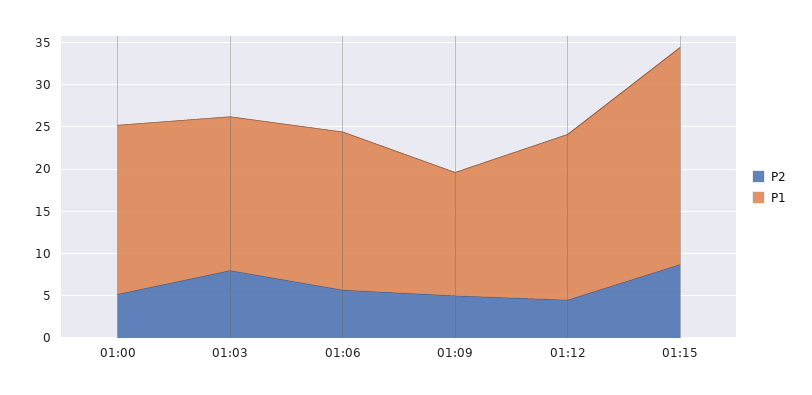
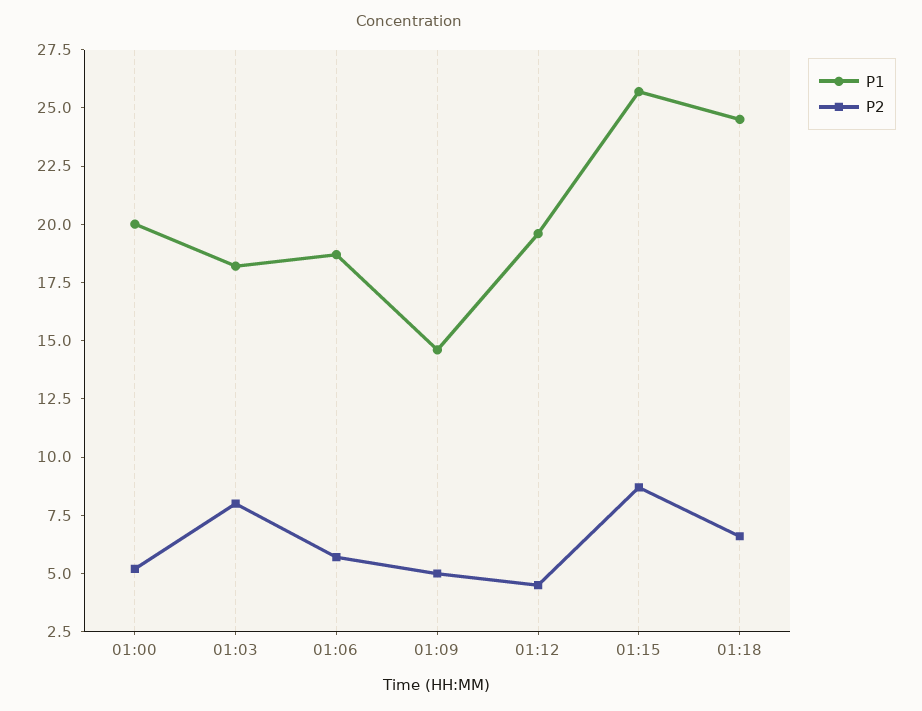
P1, 01:18: none -> 24.5
P2, 01:18: none -> 6.5

